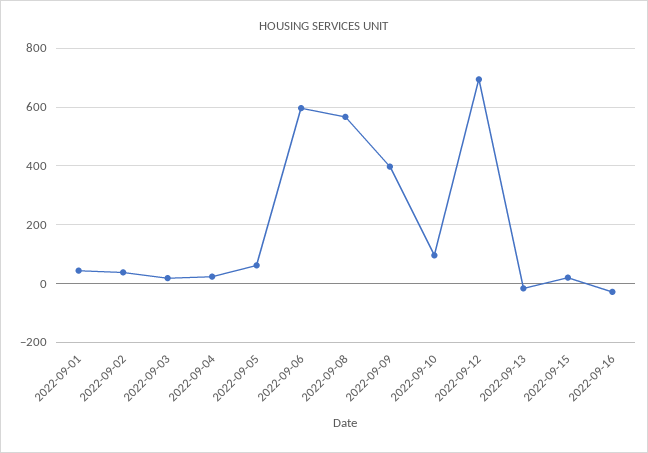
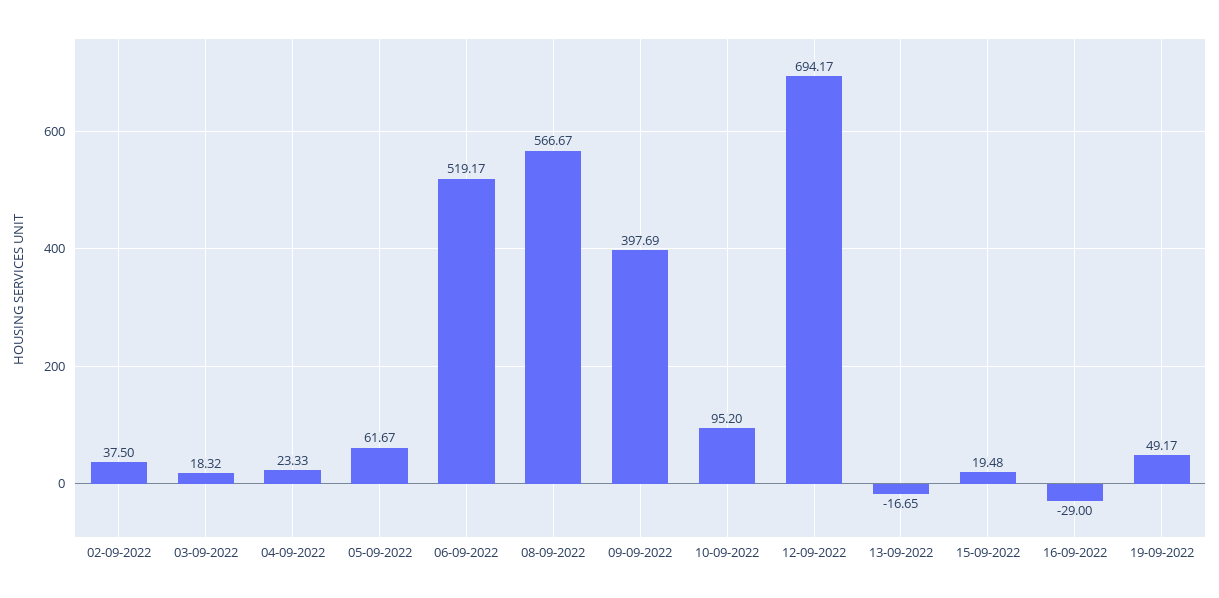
2022-09-01: 50 -> none
2022-09-06: 600 -> 519.17
19-09-2022: none -> 49.17

